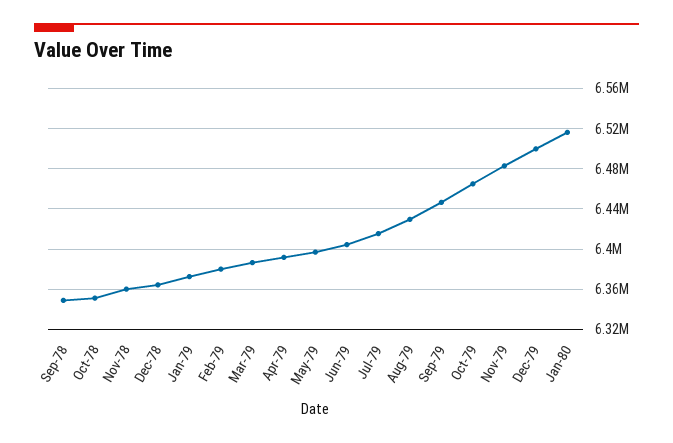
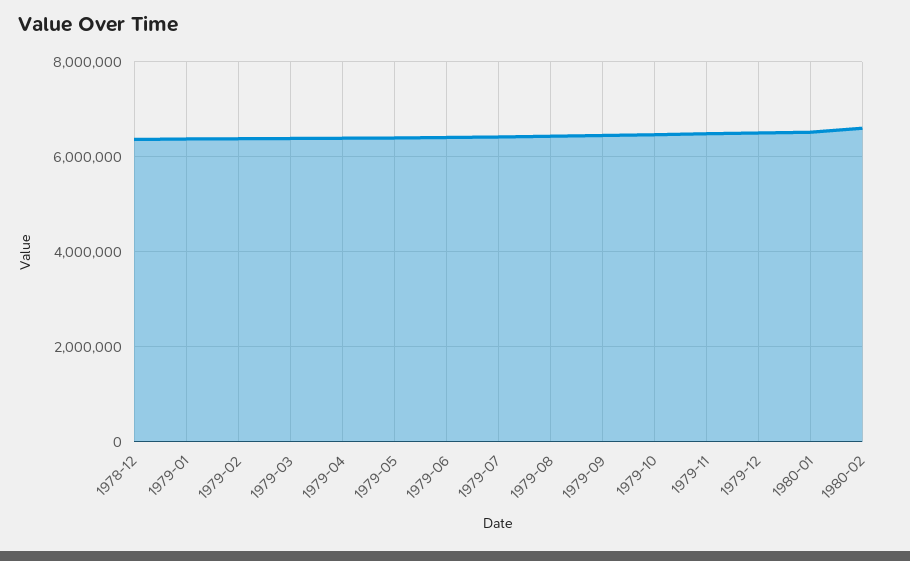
Sep-78: 6350000 -> none
Oct-78: 6350000 -> none
Nov-78: 6360000 -> none
1980-02: none -> 6600000

